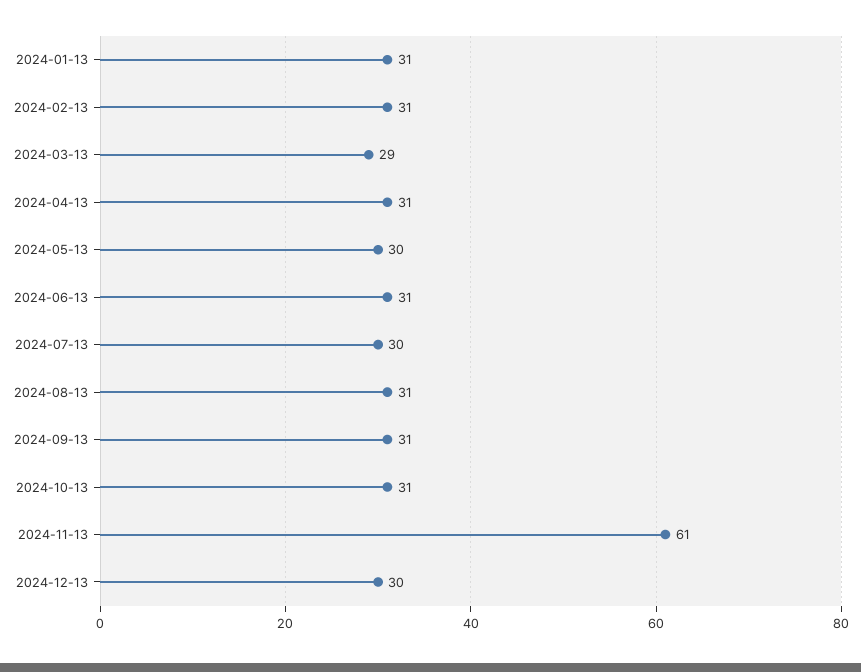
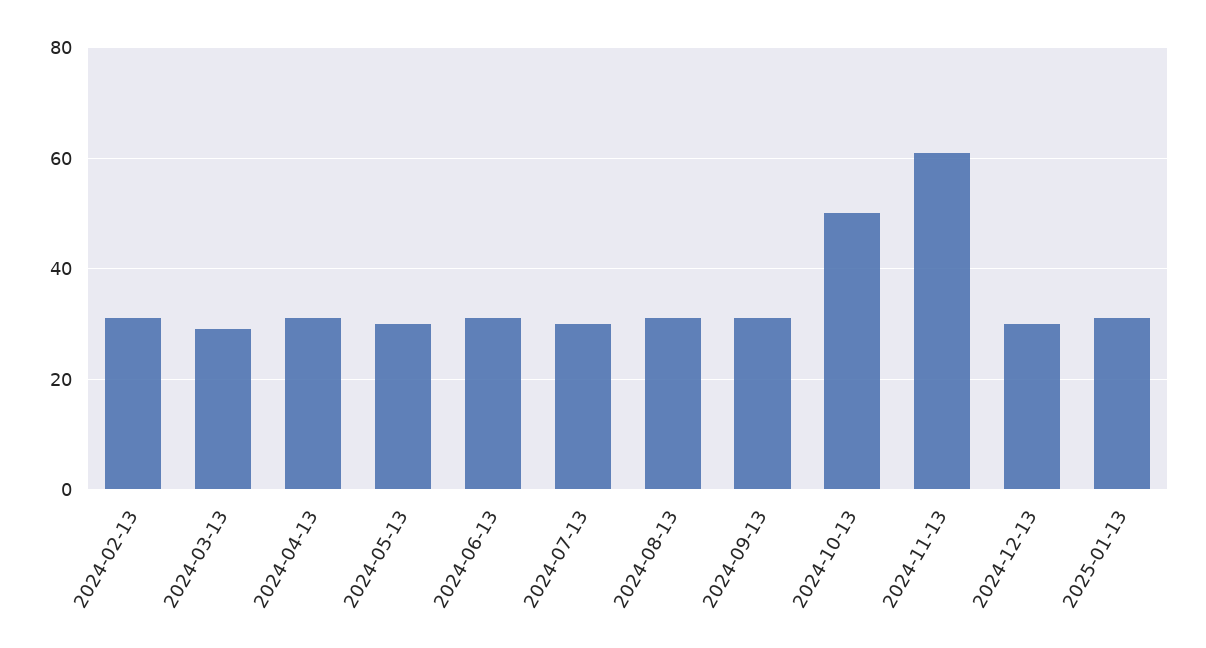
2024-01-13: 31 -> none
2024-10-13: 31 -> 50
2025-01-13: none -> 30

